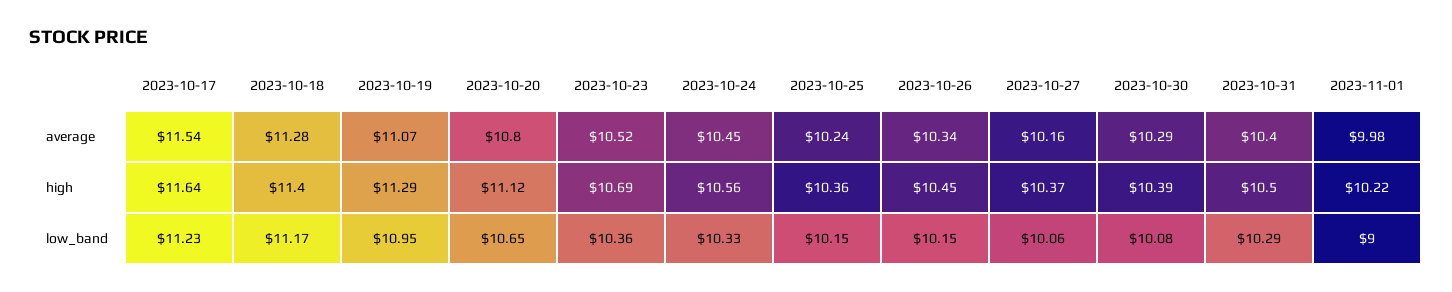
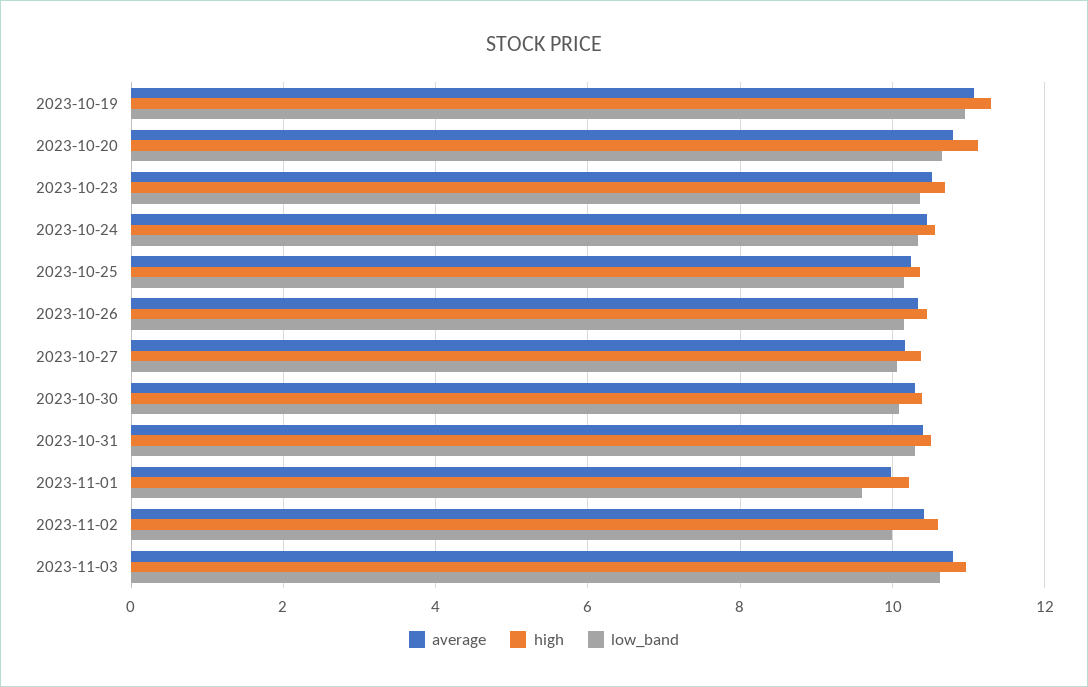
average, 2023-10-17: 11.54 -> none
average, 2023-10-18: 11.28 -> none
high, 2023-10-17: 11.64 -> none
high, 2023-10-18: 11.4 -> none
low_band, 2023-10-17: 11.23 -> none
low_band, 2023-10-18: 11.17 -> none
low_band, 2023-11-01: 9 -> 9.6
average, 2023-11-02: none -> 10.4
high, 2023-11-02: none -> 10.6
low_band, 2023-11-02: none -> 10
average, 2023-11-03: none -> 10.8
high, 2023-11-03: none -> 11
low_band, 2023-11-03: none -> 10.6

